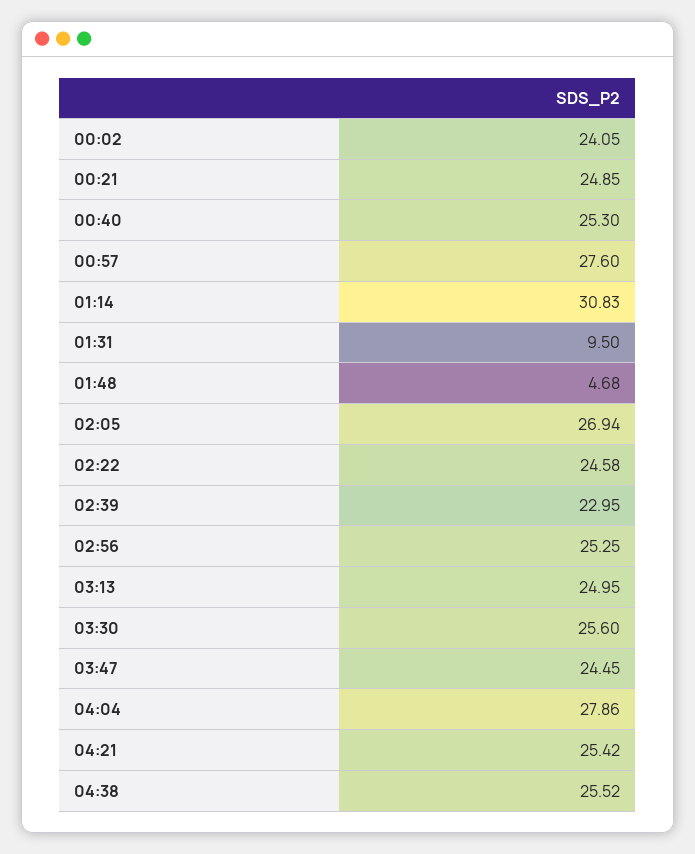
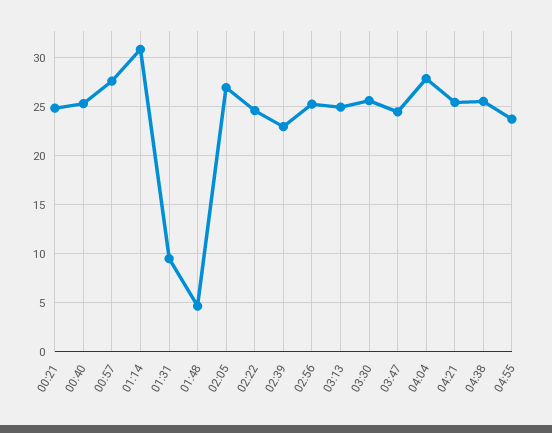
00:02: 24.05 -> none
04:55: none -> 24

